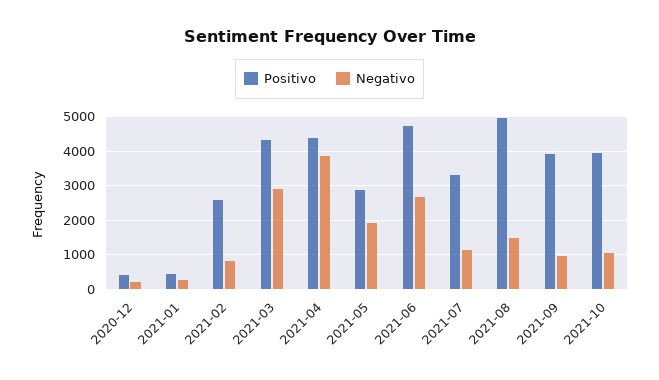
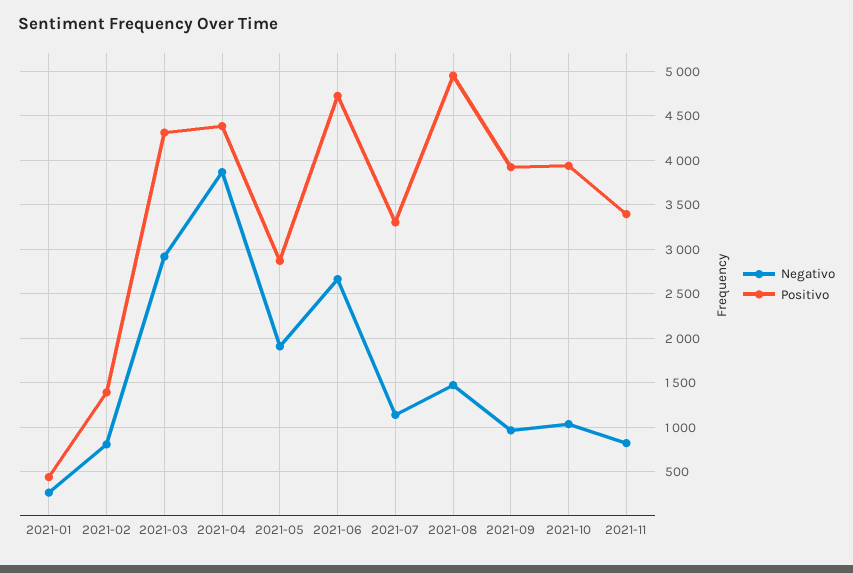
Positivo, 2020-12: 400 -> none
Negativo, 2020-12: 200 -> none
Positivo, 2021-02: 2600 -> 1400
Negativo, 2021-11: none -> 800
Positivo, 2021-11: none -> 3400

